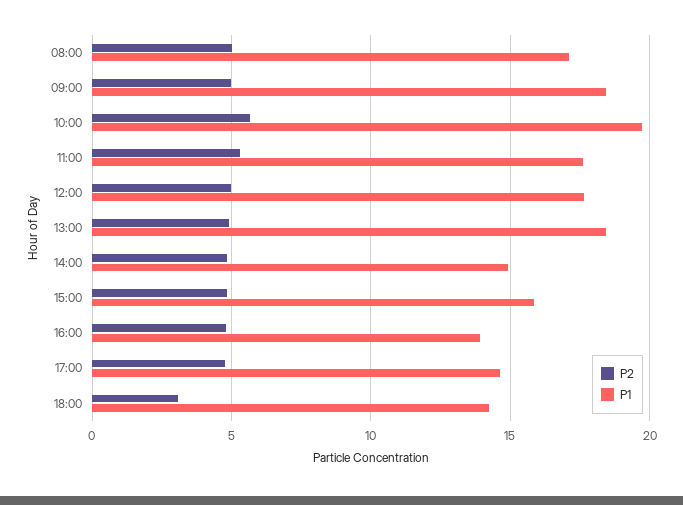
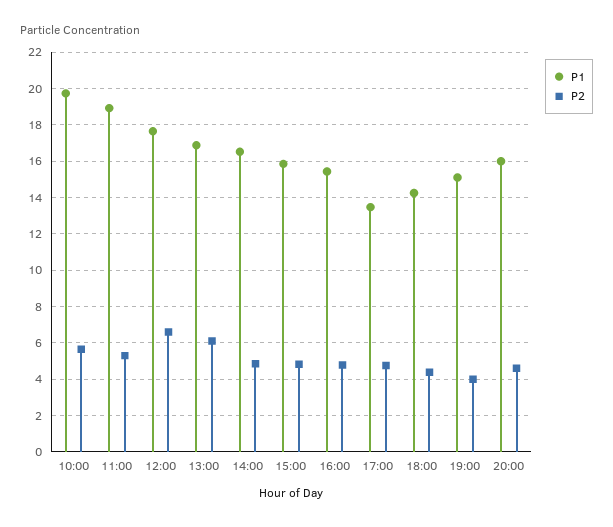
P2, 08:00: 5 -> none
P1, 08:00: 17 -> none
P2, 09:00: 5 -> none
P1, 09:00: 18.5 -> none
P1, 11:00: 17.5 -> 19
P2, 12:00: 5 -> 6.5
P2, 13:00: 5 -> 6
P1, 13:00: 18.5 -> 17
P1, 14:00: 15 -> 16.5
P1, 16:00: 14 -> 15.5
P1, 17:00: 14.5 -> 13.5
P2, 18:00: 3 -> 4.5
P1, 19:00: none -> 15
P2, 19:00: none -> 4
P1, 20:00: none -> 16
P2, 20:00: none -> 4.5

